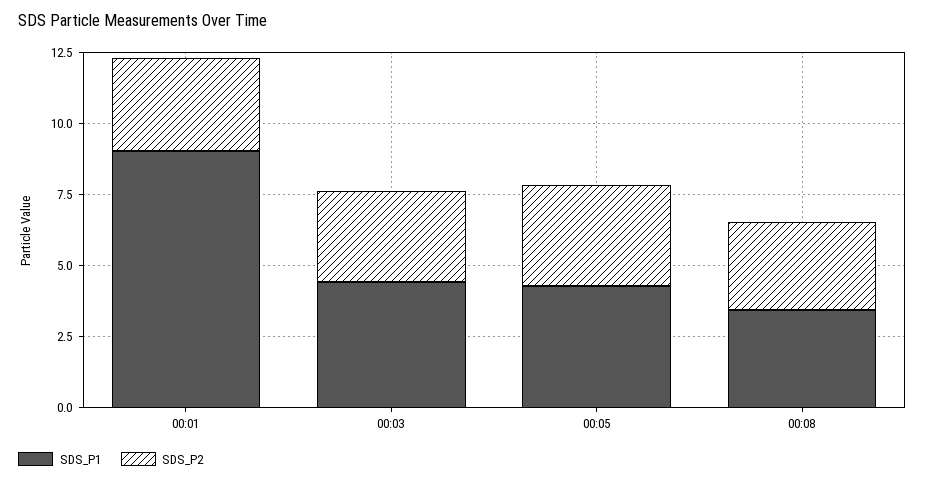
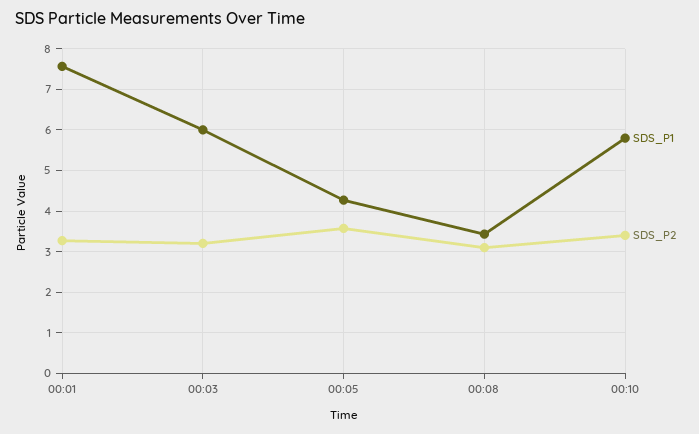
SDS_P1, 00:01: 9 -> 7.6
SDS_P1, 00:03: 4.5 -> 6
SDS_P1, 00:10: none -> 5.8
SDS_P2, 00:10: none -> 3.4

